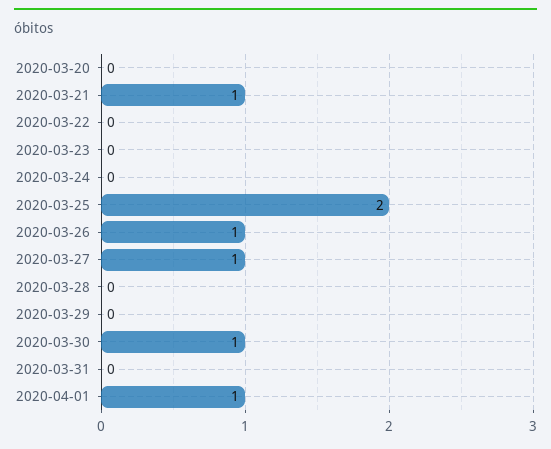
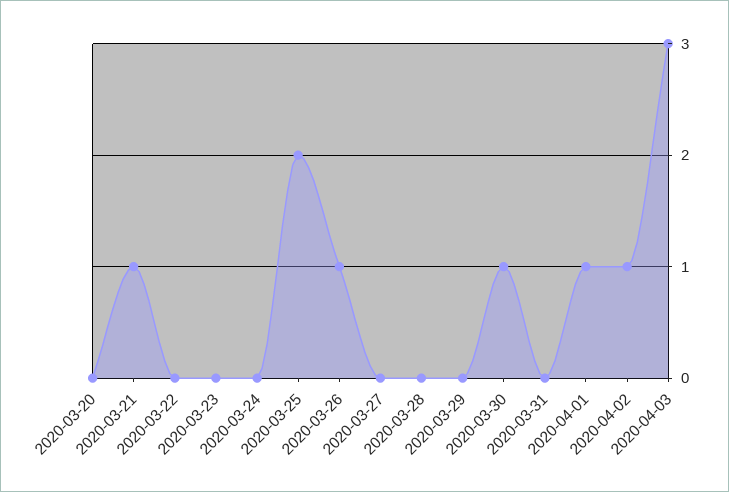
2020-03-27: 1 -> 0
2020-04-02: none -> 1
2020-04-03: none -> 3

